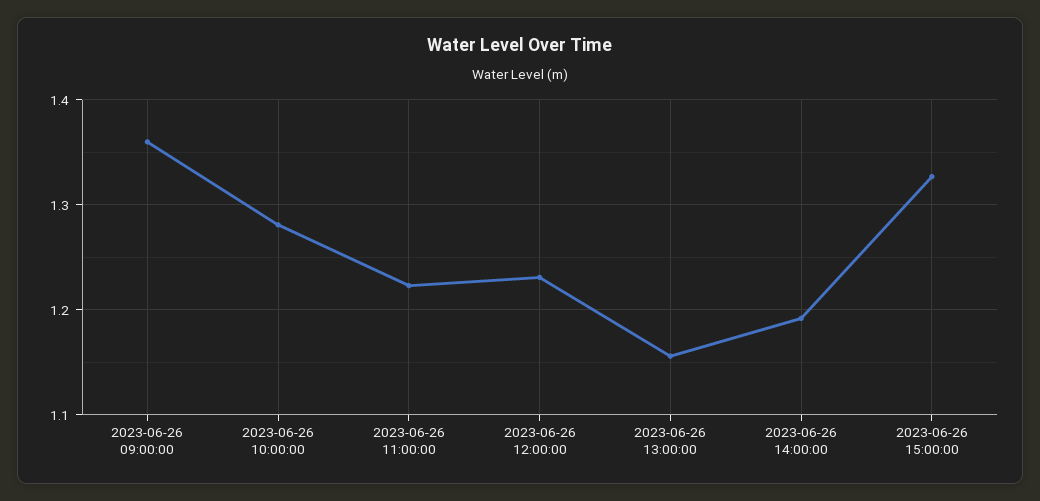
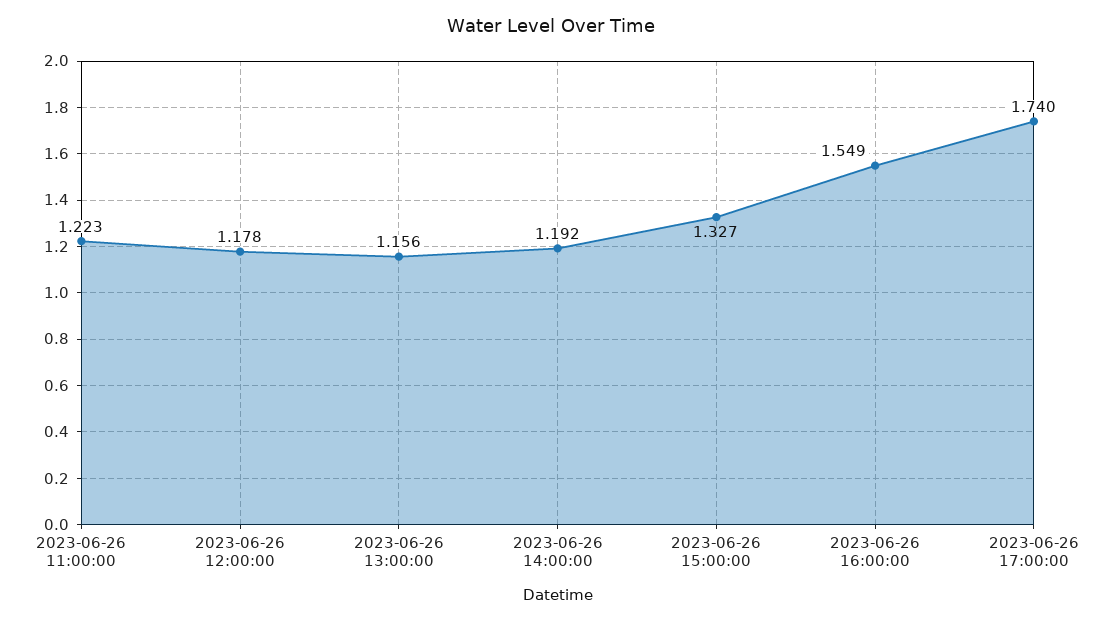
2023-06-26 09:00:00: 1.36 -> none
2023-06-26 10:00:00: 1.28 -> none
2023-06-26 12:00:00: 1.23 -> 1.178
2023-06-26 16:00:00: none -> 1.549
2023-06-26 17:00:00: none -> 1.74

